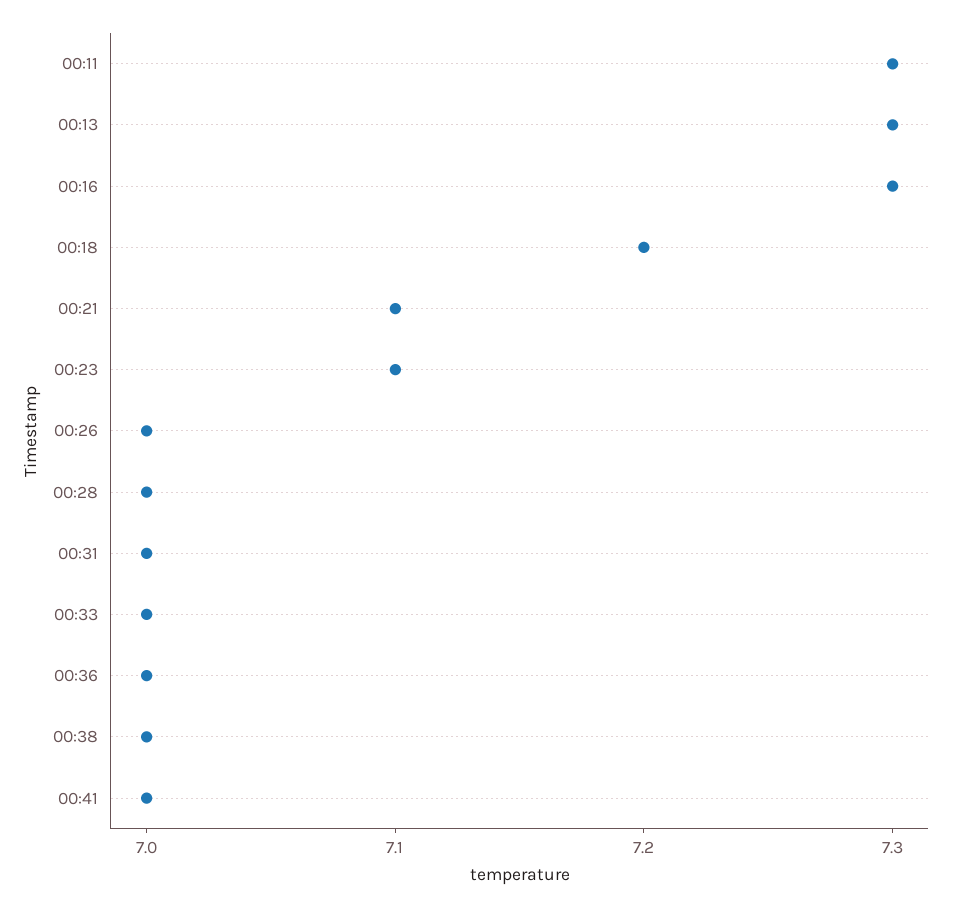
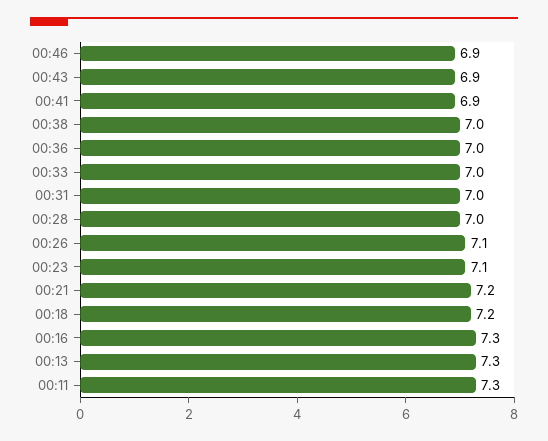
00:21: 7.1 -> 7.2
00:26: 7 -> 7.1
00:41: 7 -> 6.9
00:46: none -> 6.9
00:43: none -> 6.9

